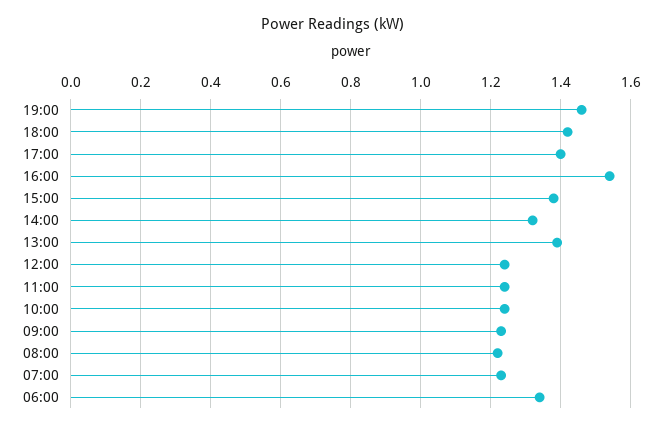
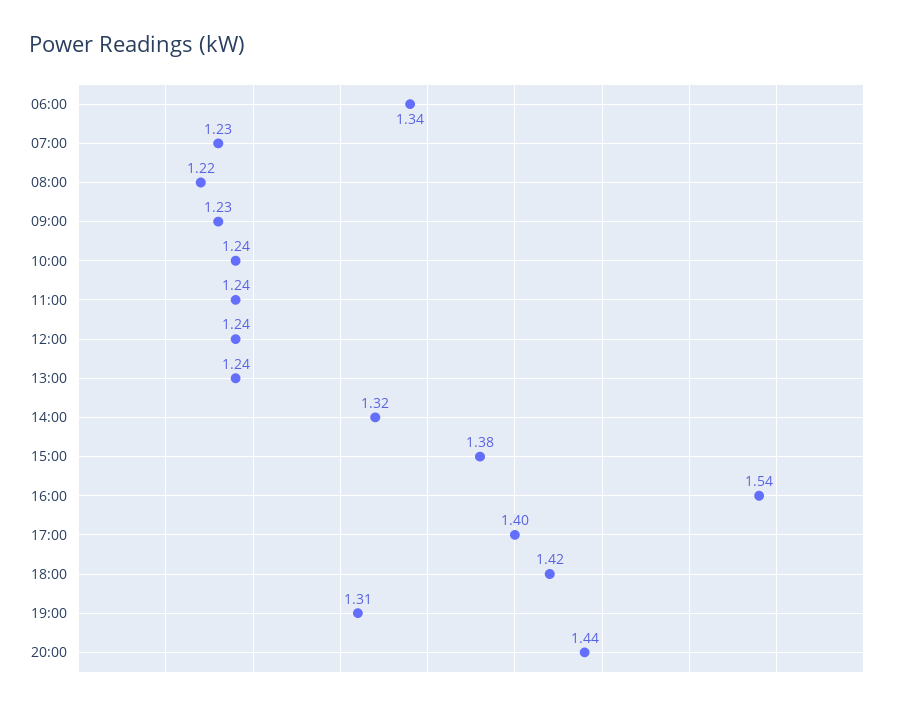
19:00: 1.45 -> 1.31
13:00: 1.4 -> 1.24
20:00: none -> 1.44

